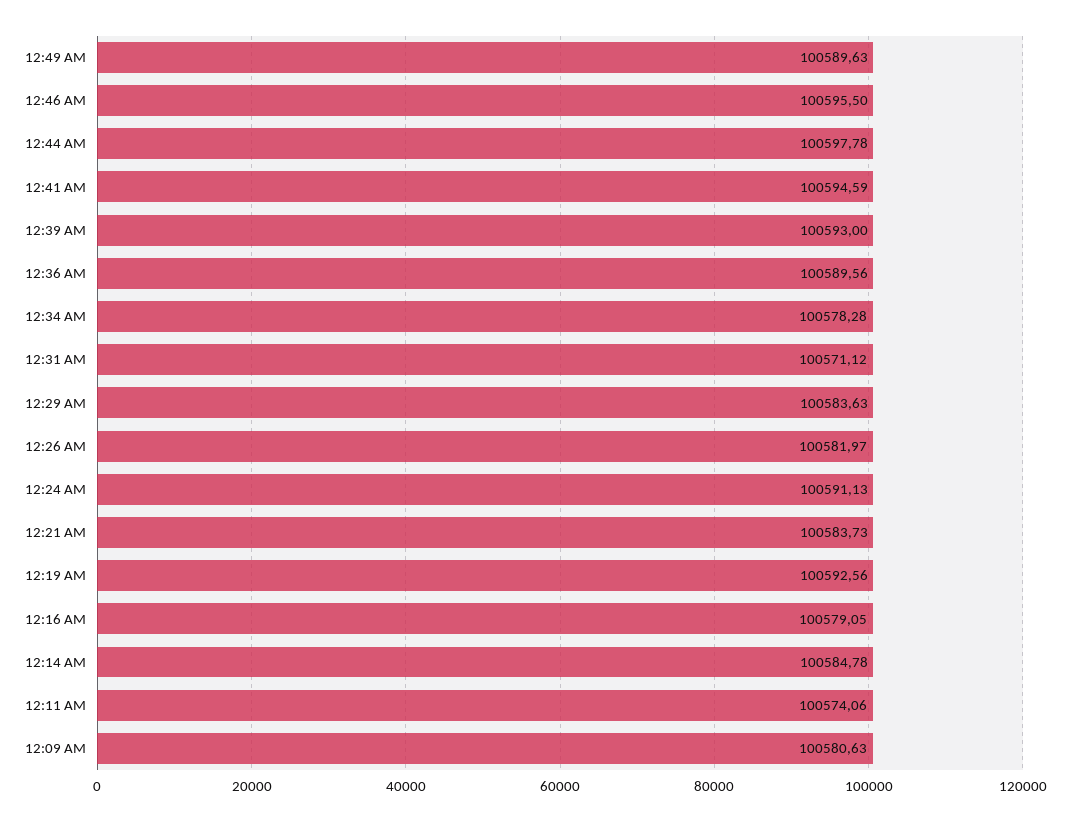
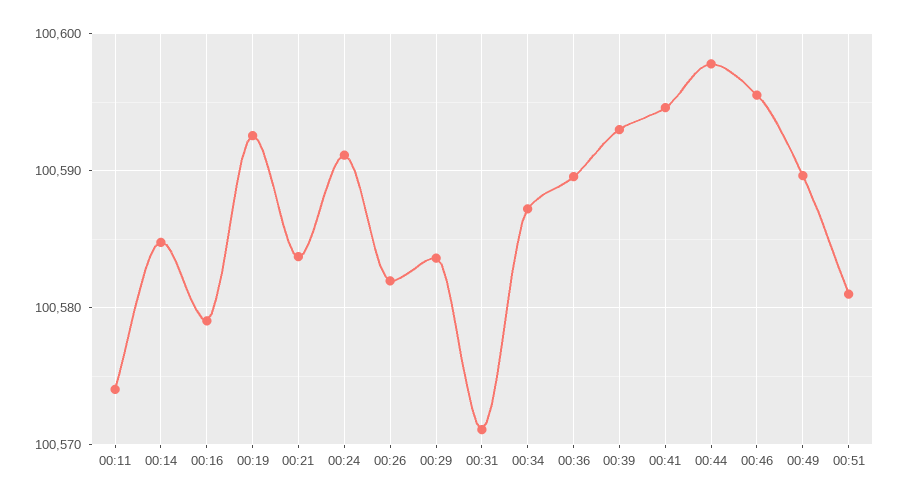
12:34 AM: 100578.28 -> 100587
12:09 AM: 100580.63 -> none
00:51: none -> 100581

